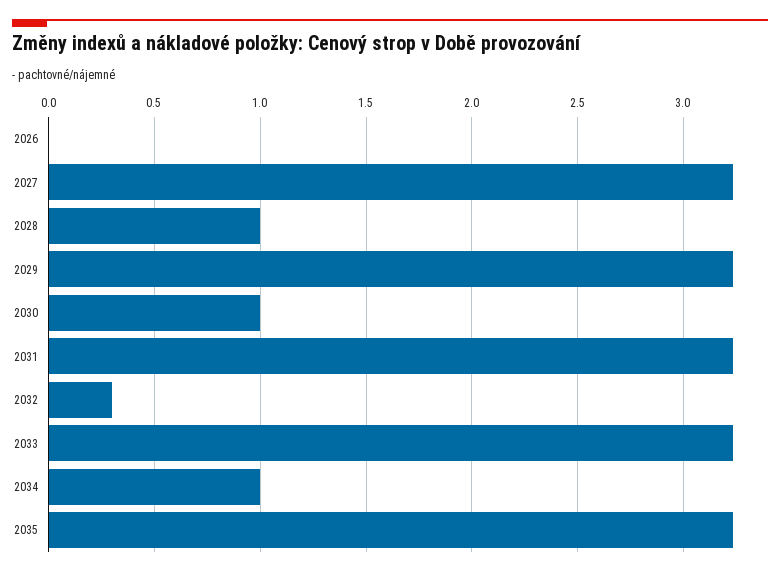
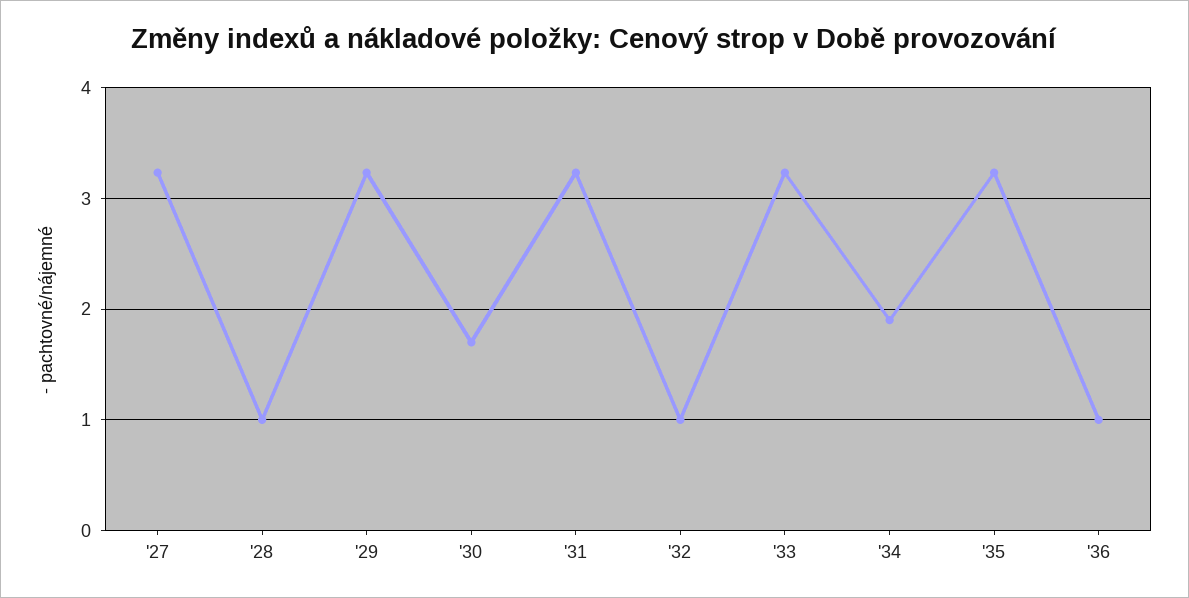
2026: 0 -> none
2030: 1 -> 1.7
2032: 0.3 -> 1
2034: 1 -> 1.9
'36: none -> 1

